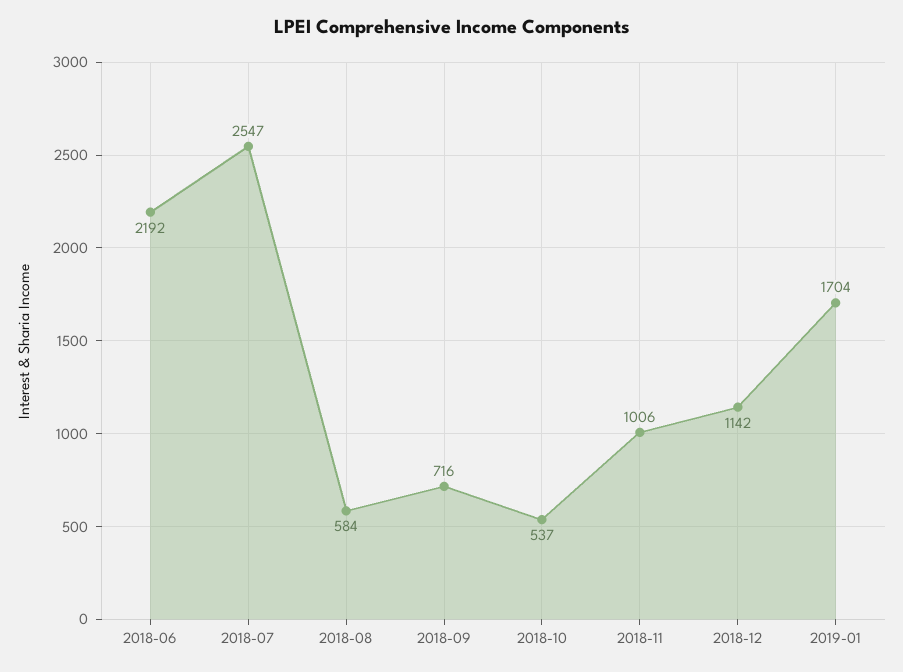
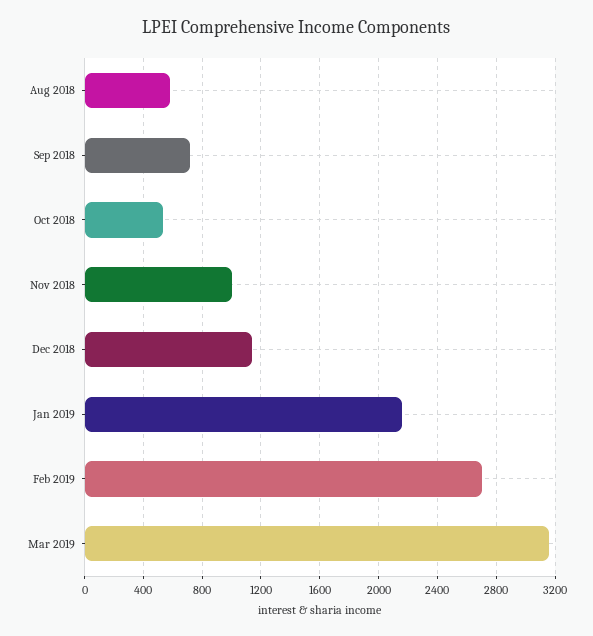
2018-06: 2192 -> none
2018-07: 2547 -> none
2019-01: 1704 -> 2150
Feb 2019: none -> 2700
Mar 2019: none -> 3150

